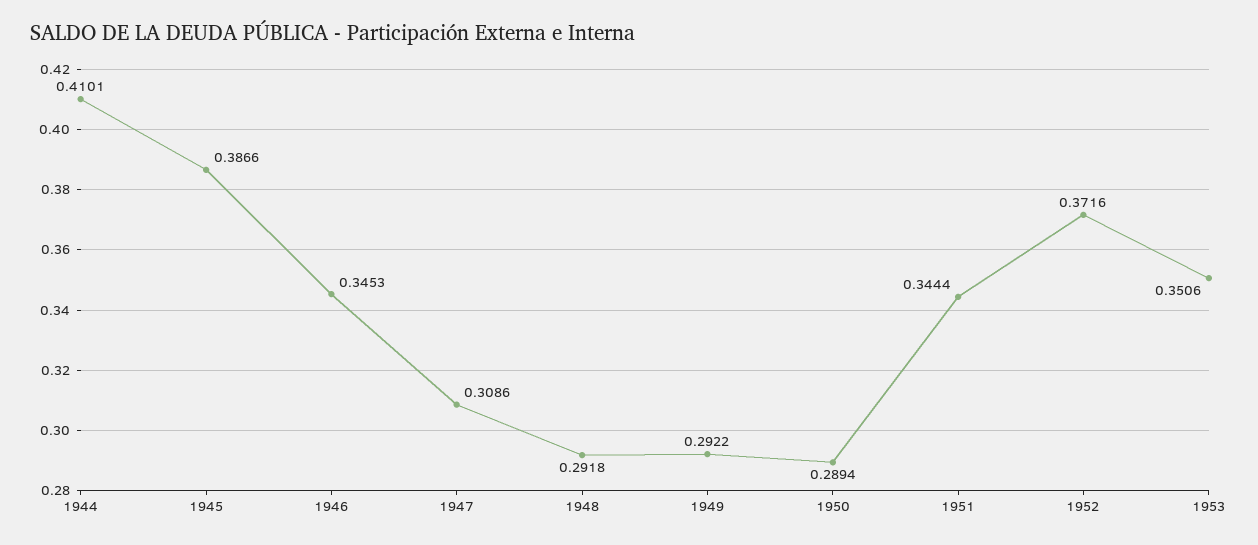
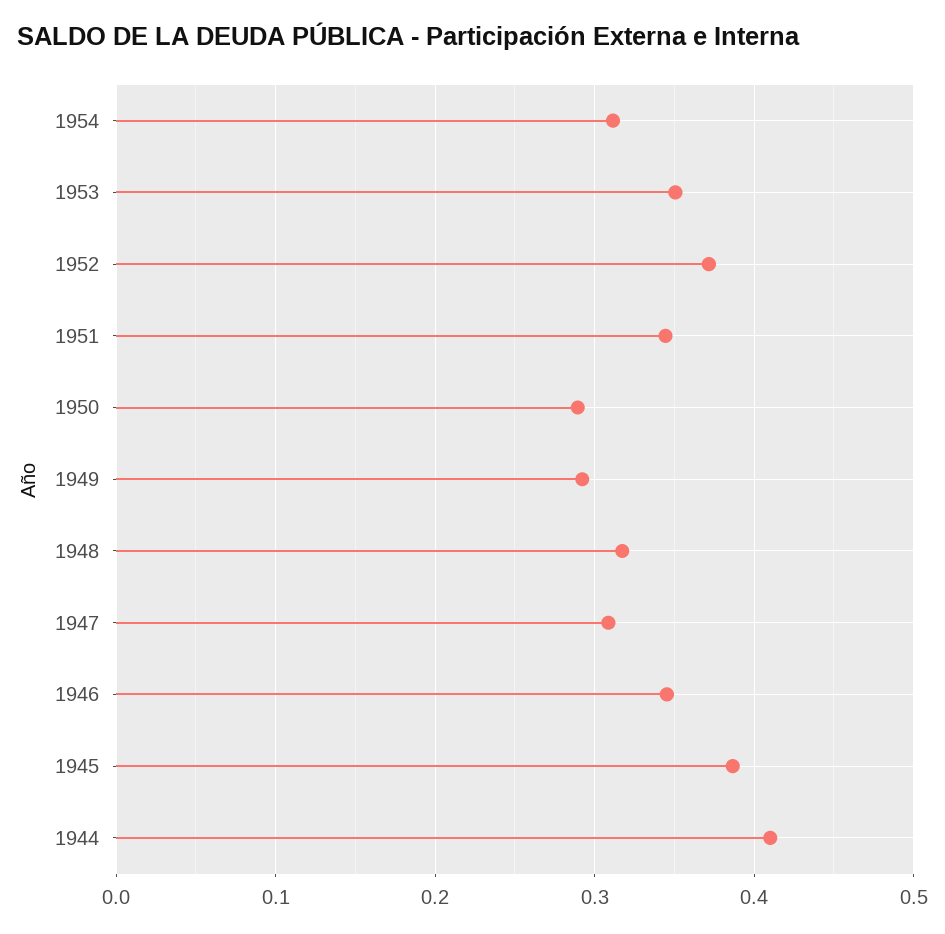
1948: 0.2918 -> 0.32
1954: none -> 0.31

